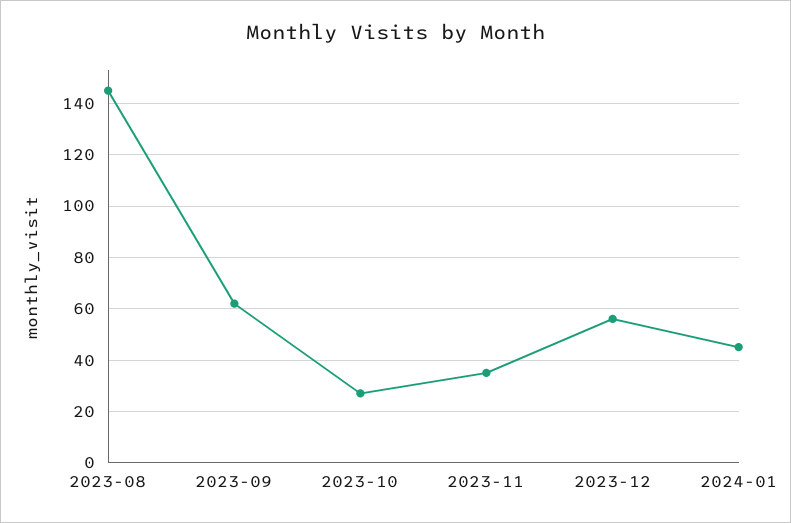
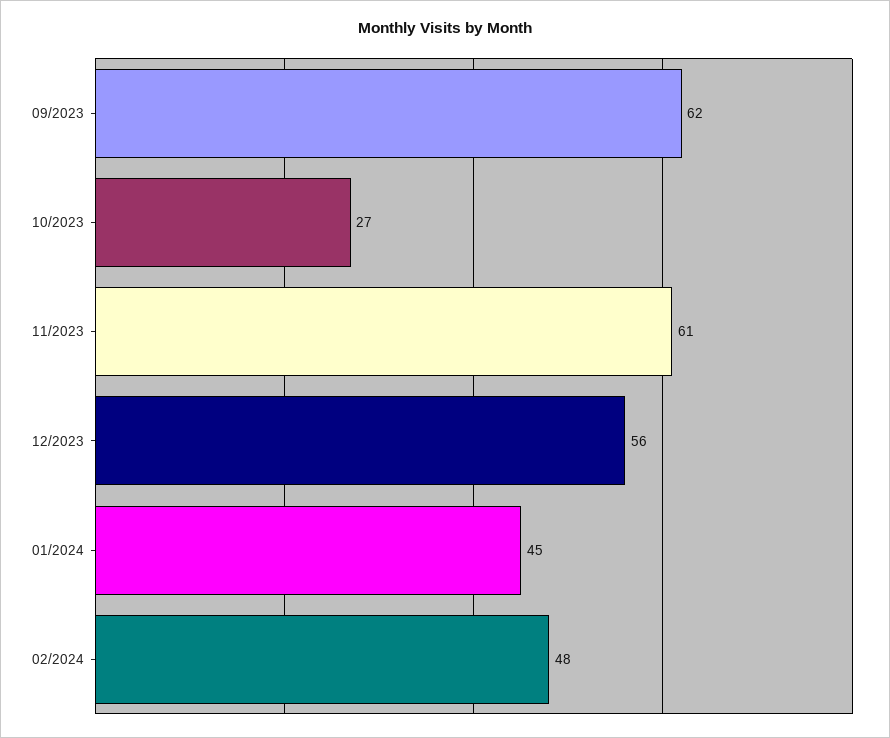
2023-08: 145 -> none
2023-11: 35 -> 61
02/2024: none -> 48

